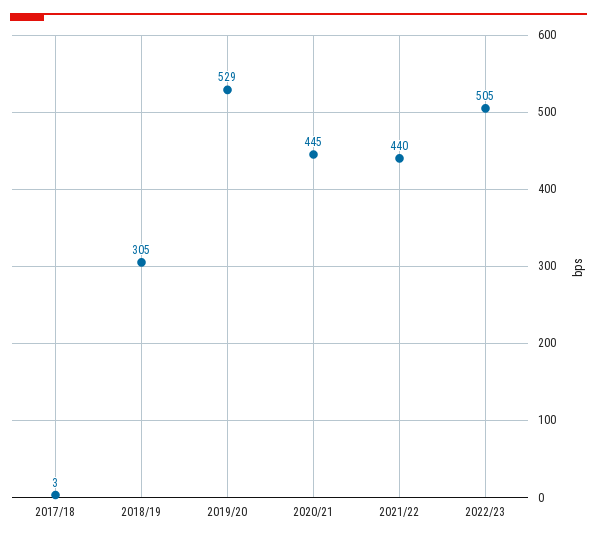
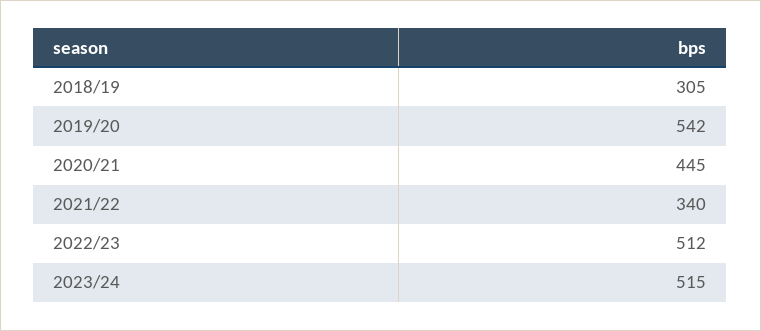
2017/18: 3 -> none
2019/20: 529 -> 542
2021/22: 440 -> 340
2022/23: 505 -> 512
2023/24: none -> 515

